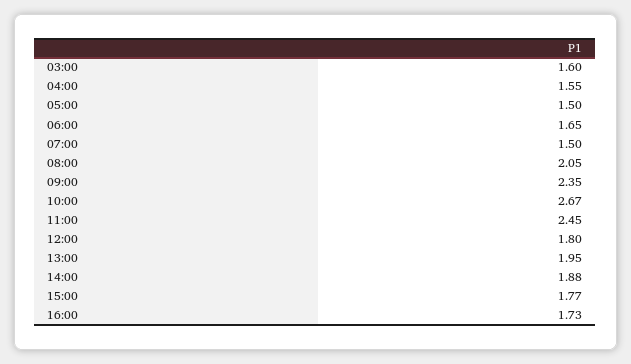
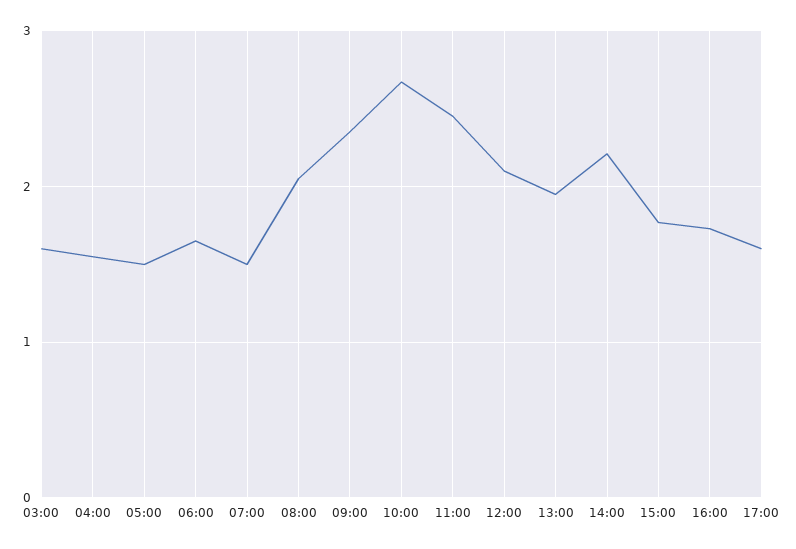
12:00: 1.8 -> 2.1
14:00: 1.88 -> 2.2
17:00: none -> 1.6

